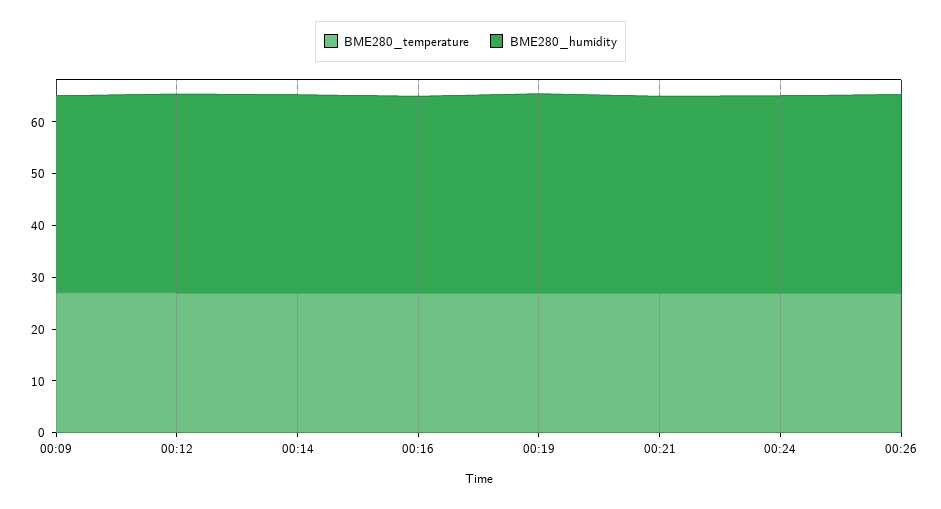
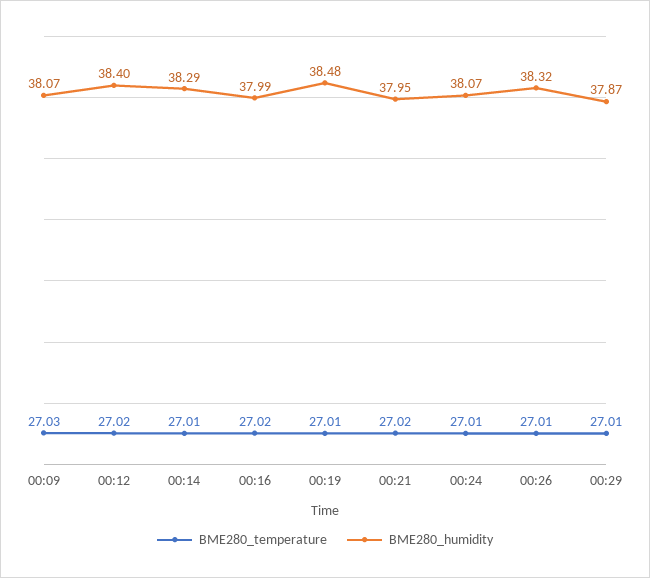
BME280_temperature, 00:29: none -> 27.01
BME280_humidity, 00:29: none -> 37.87

